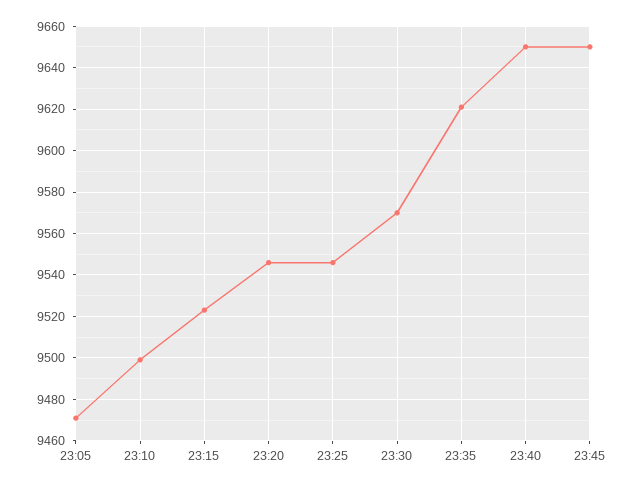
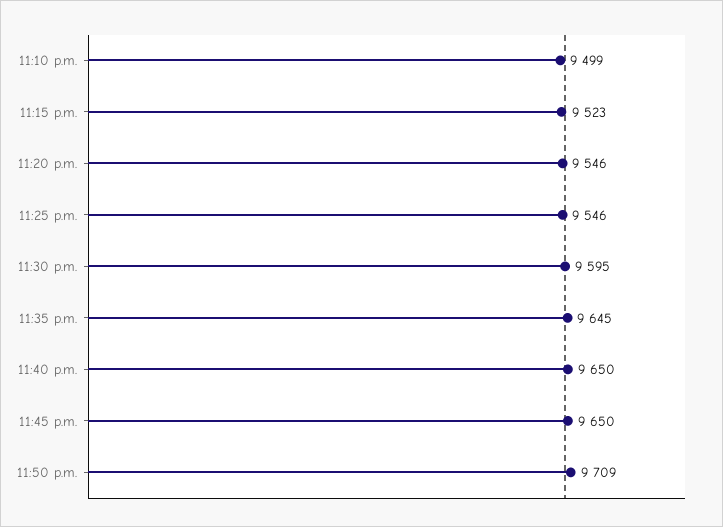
23:05: 9470 -> none
23:30: 9570 -> 9595
23:35: 9620 -> 9645
11:50 p.m.: none -> 9709

